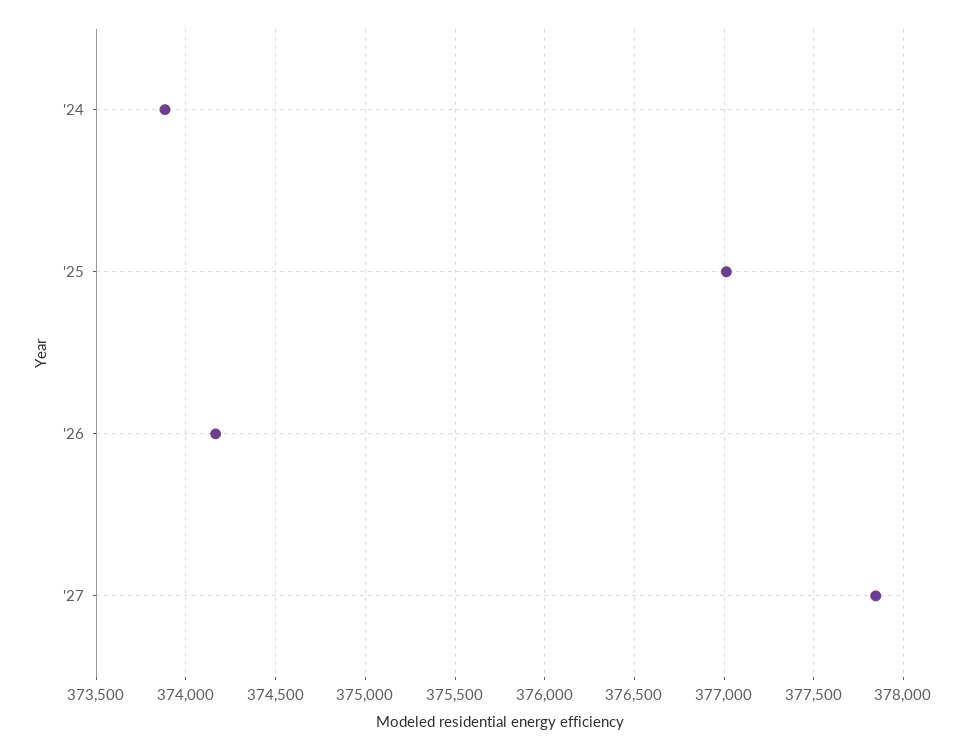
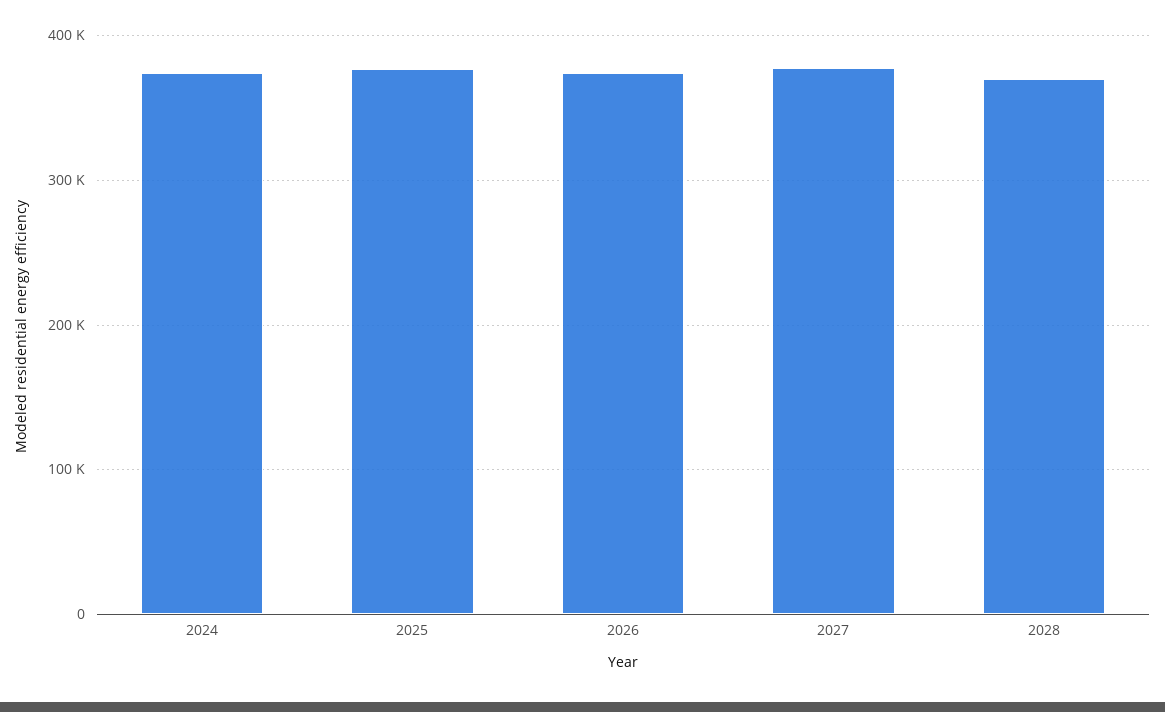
2028: none -> 370000

